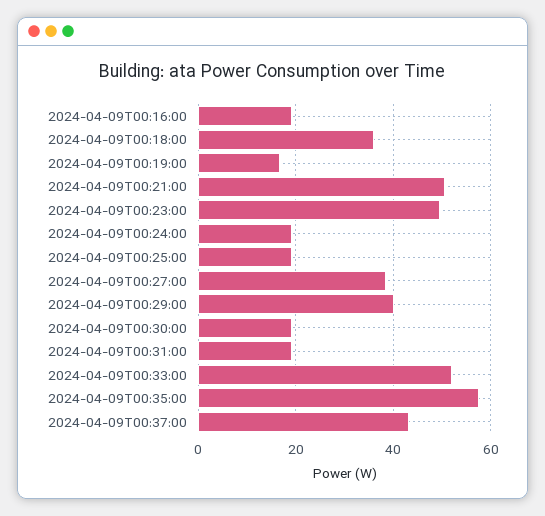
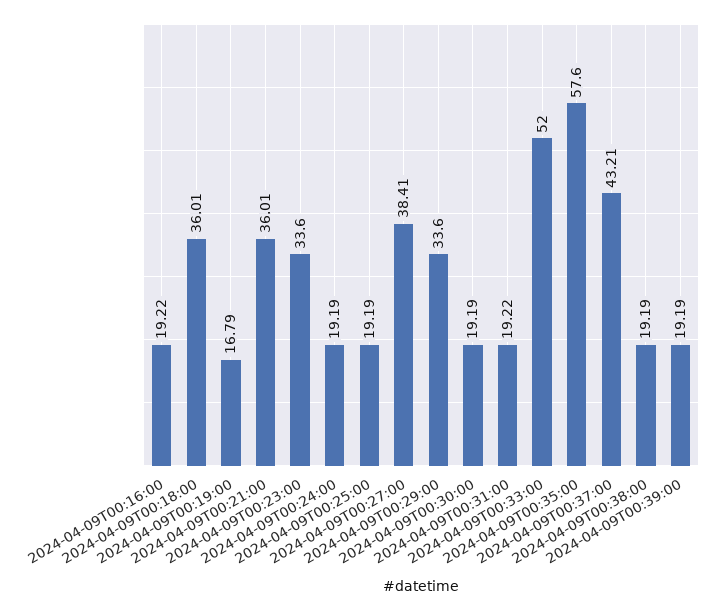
2024-04-09T00:21:00: 50 -> 36.01
2024-04-09T00:23:00: 50 -> 33.6
2024-04-09T00:29:00: 40 -> 33.6
2024-04-09T00:38:00: none -> 19.19
2024-04-09T00:39:00: none -> 19.19

